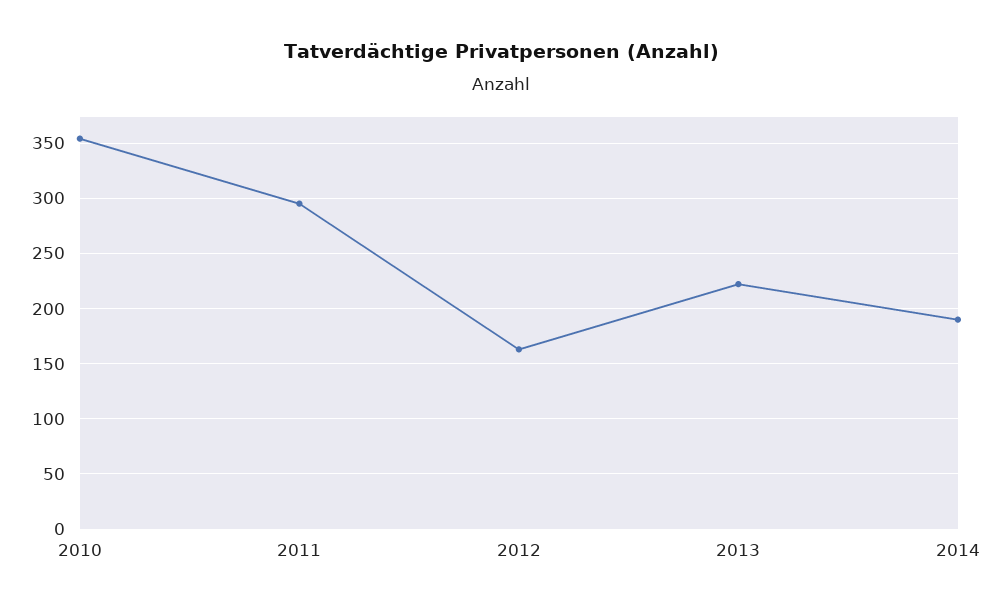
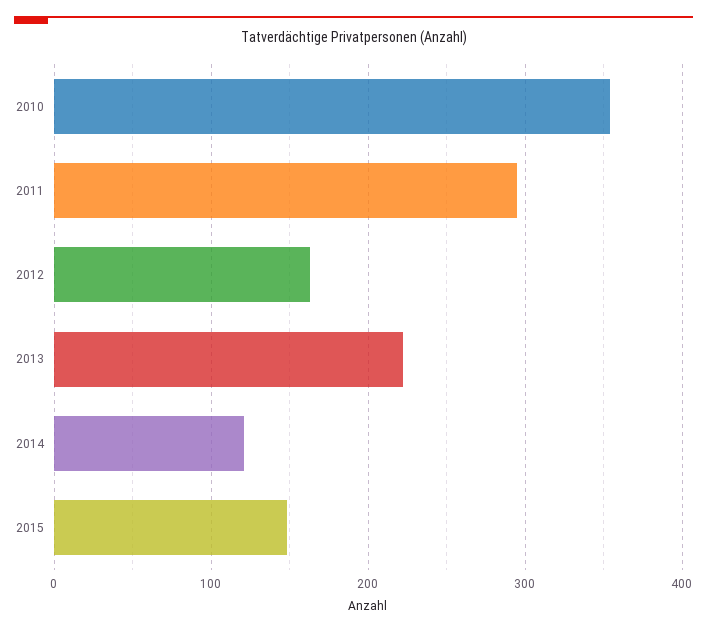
2014: 190 -> 120
2015: none -> 150

